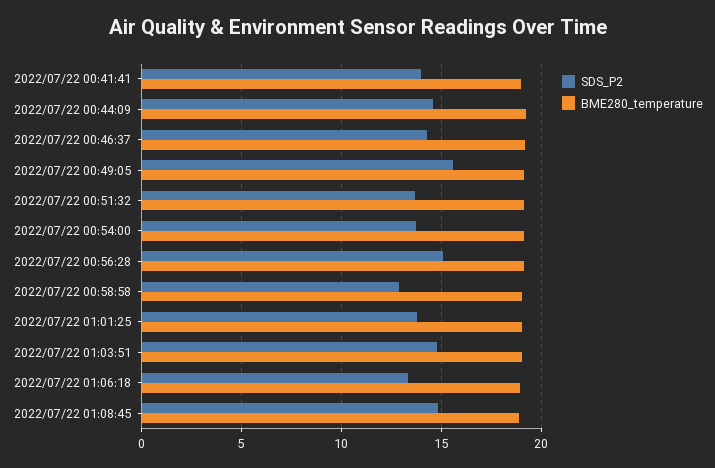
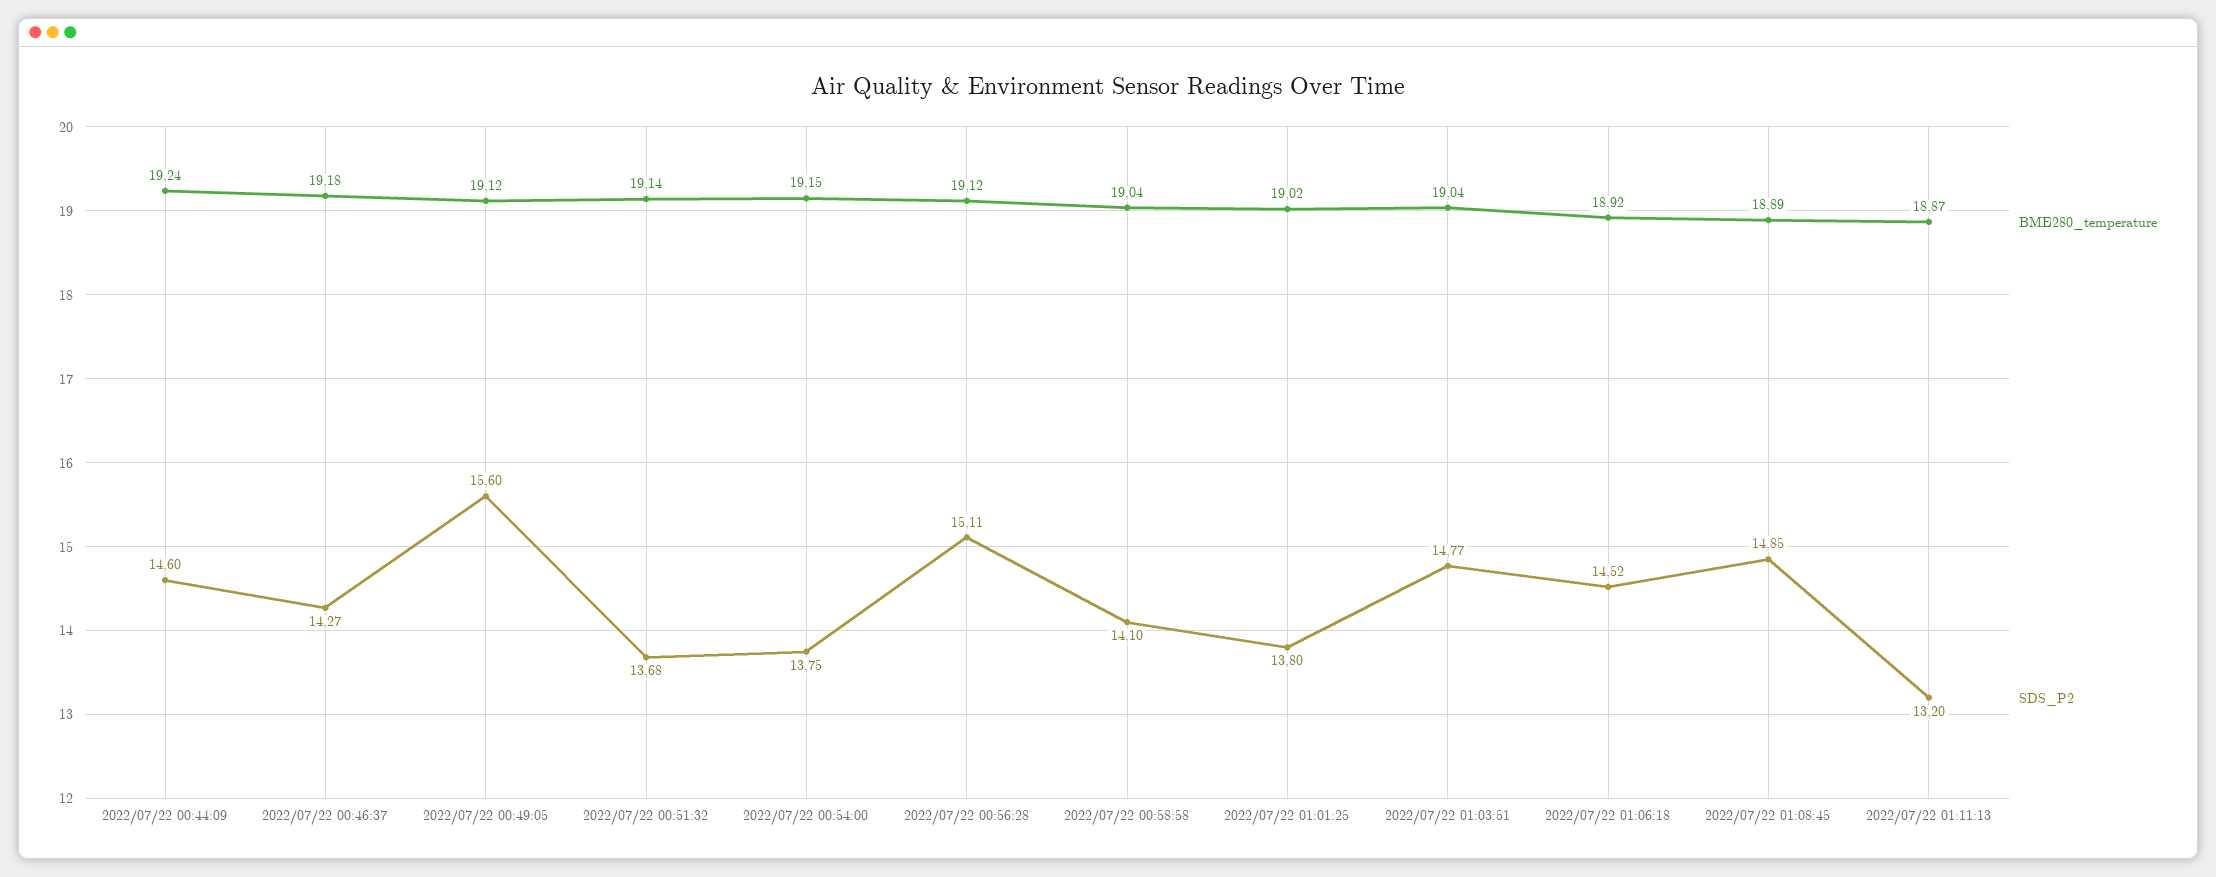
SDS_P2, 2022/07/22 00:41:41: 14 -> none
BME280_temperature, 2022/07/22 00:41:41: 19 -> none
SDS_P2, 2022/07/22 00:58:58: 13 -> 14.1
SDS_P2, 2022/07/22 01:06:18: 13.5 -> 14.52
BME280_temperature, 2022/07/22 01:11:13: none -> 18.87
SDS_P2, 2022/07/22 01:11:13: none -> 13.2

